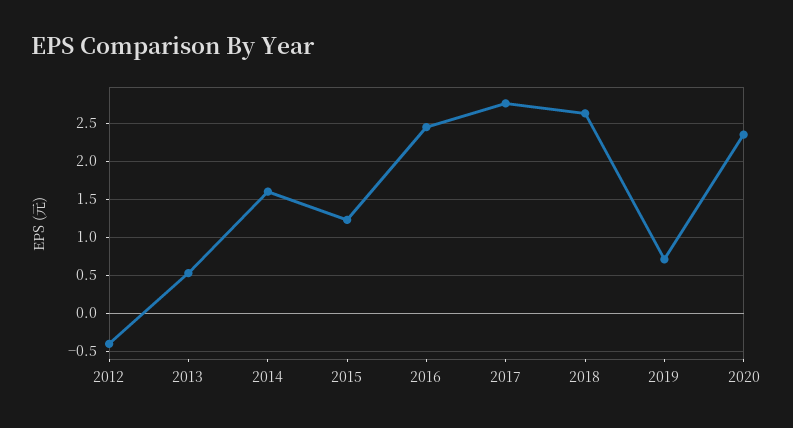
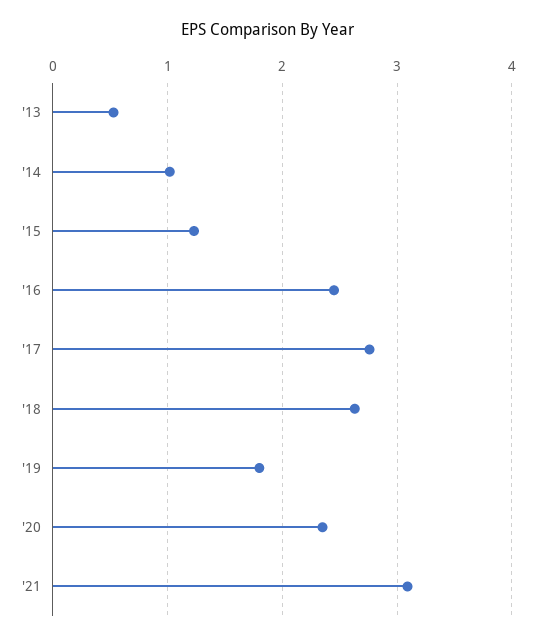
2012: -0.4 -> none
2014: 1.6 -> 1
2019: 0.7 -> 1.8
'21: none -> 3.1

